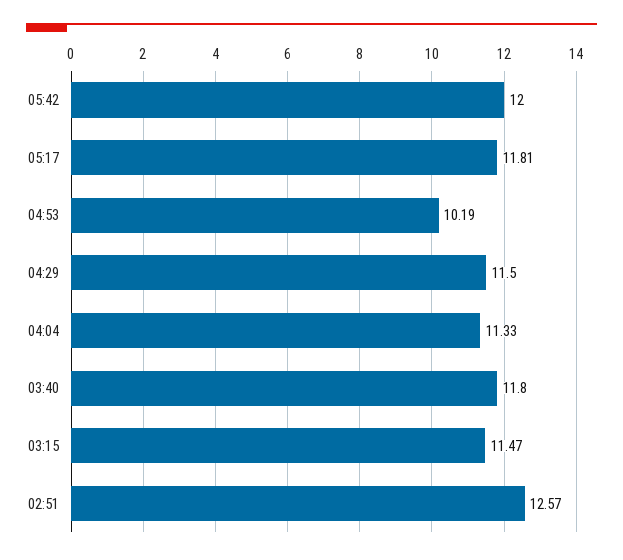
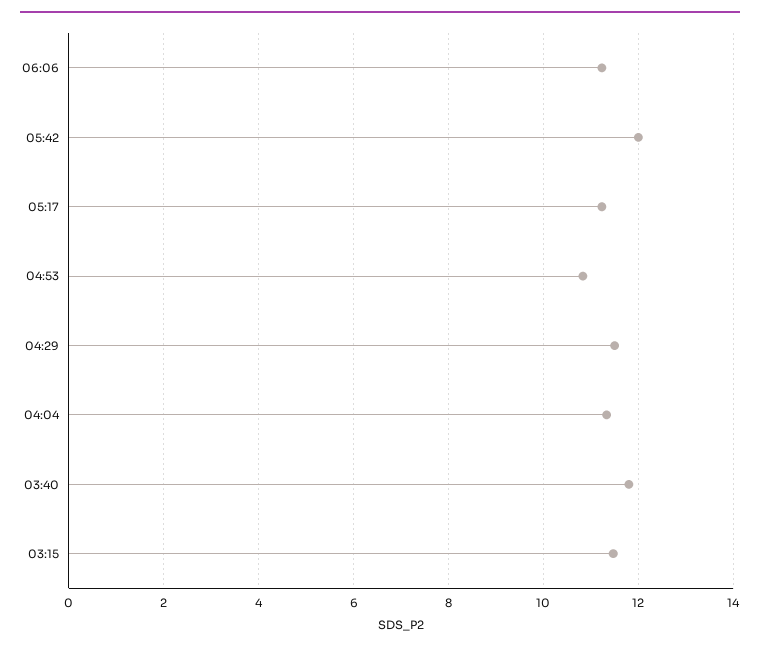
05:17: 11.81 -> 11.2
04:53: 10.19 -> 10.8
02:51: 12.57 -> none
06:06: none -> 11.2

